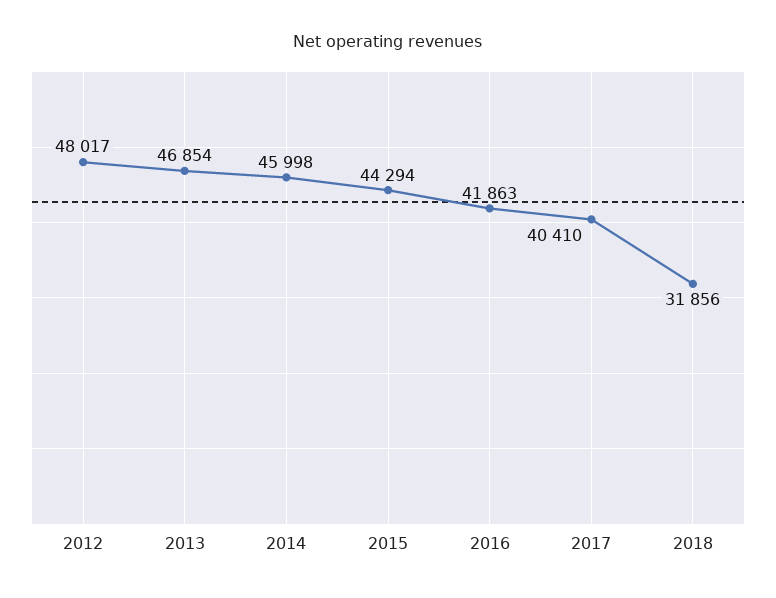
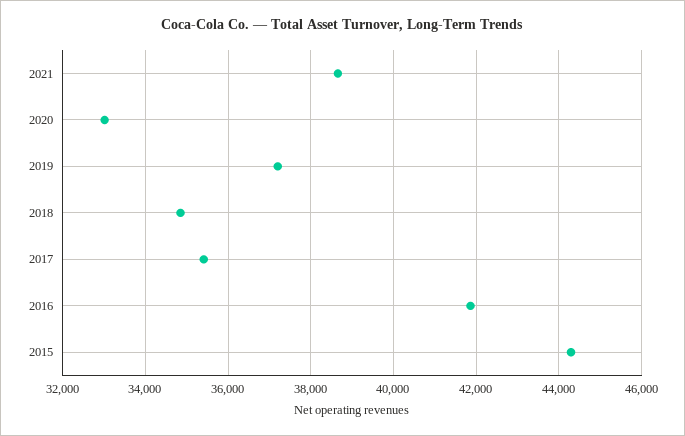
2012: 48017 -> none
2013: 46854 -> none
2014: 45998 -> none
2017: 40410 -> 35400
2018: 31856 -> 34800
2021: none -> 38600
2020: none -> 33000
2019: none -> 37200

